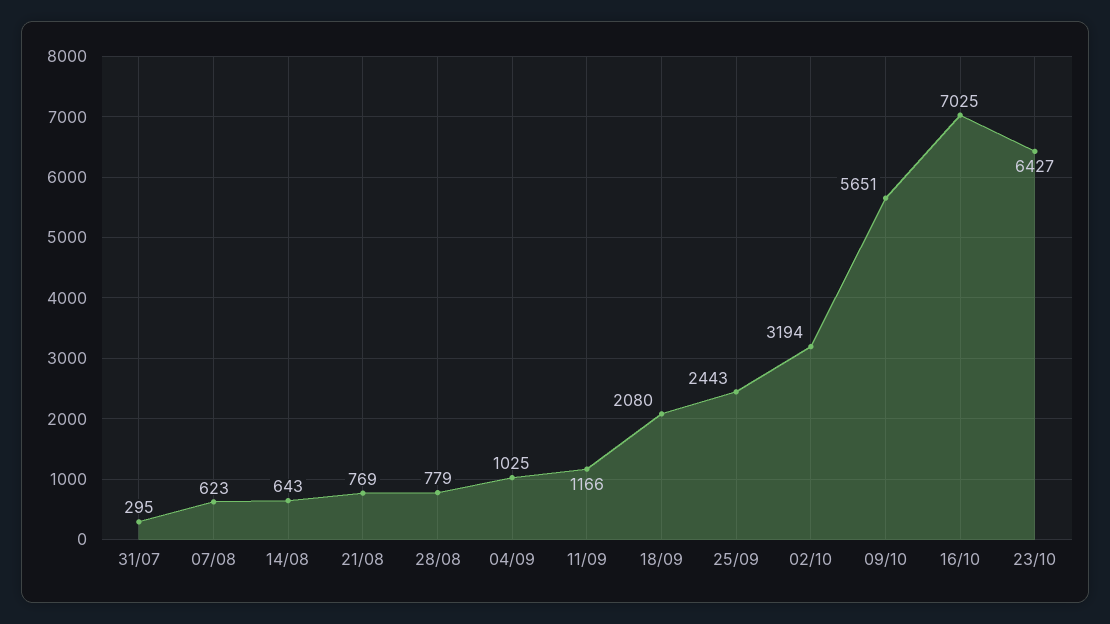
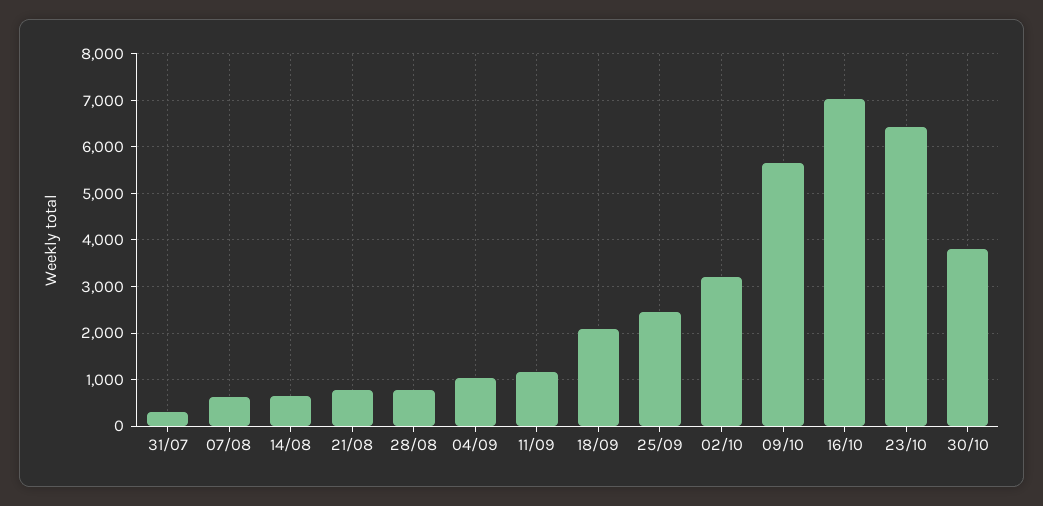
30/10: none -> 3800

